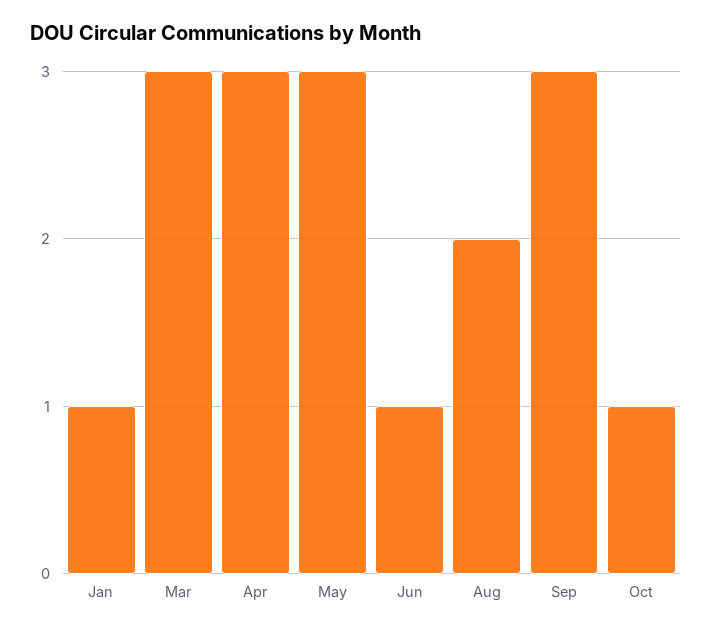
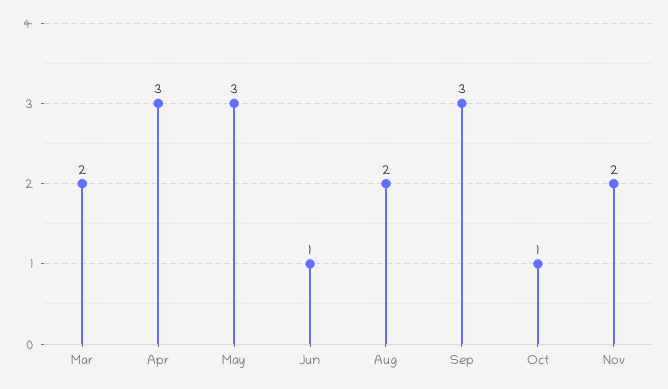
Jan: 1 -> none
Mar: 3 -> 2
Nov: none -> 2

